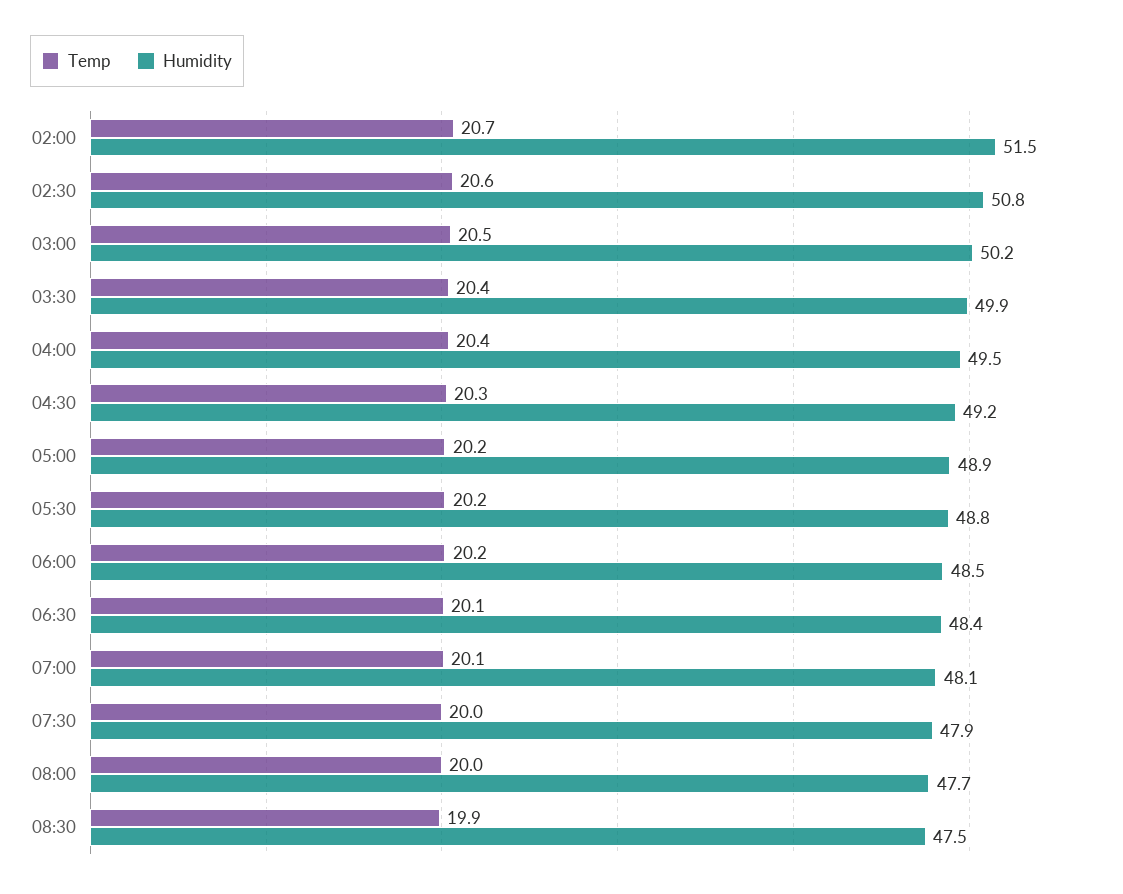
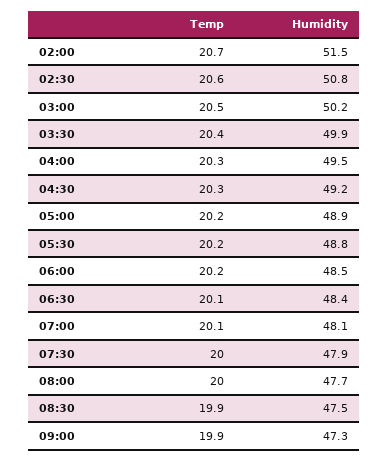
Temp, 04:00: 20.4 -> 20.3
Temp, 09:00: none -> 19.9
Humidity, 09:00: none -> 47.3

